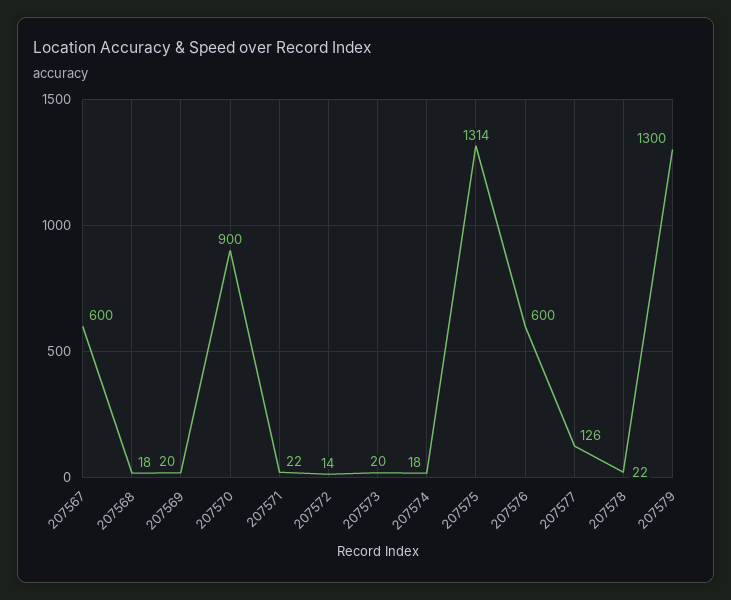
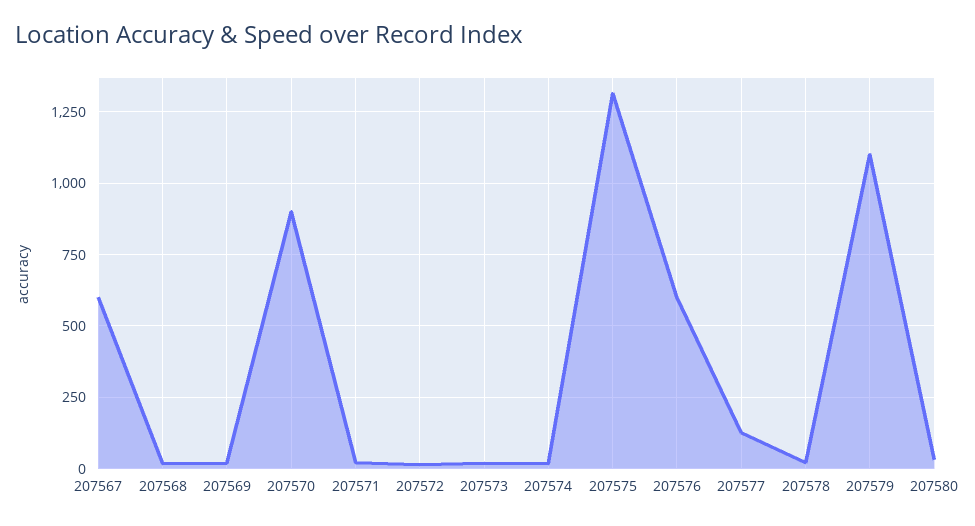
207579: 1300 -> 1100
207580: none -> 25

